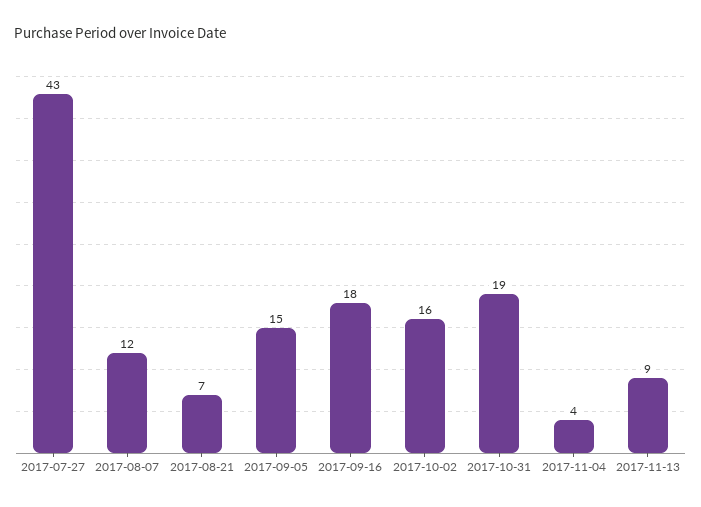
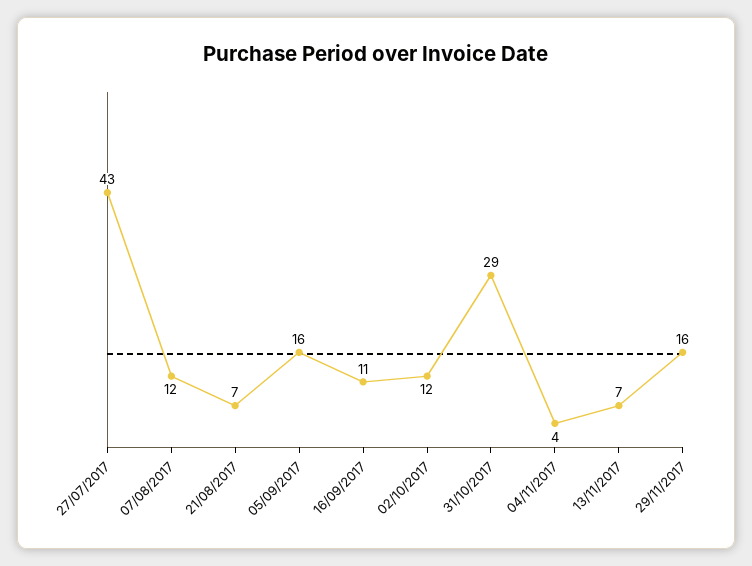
2017-09-05: 15 -> 16
2017-09-16: 18 -> 11
2017-10-02: 16 -> 12
2017-10-31: 19 -> 29
2017-11-13: 9 -> 7
29/11/2017: none -> 16

